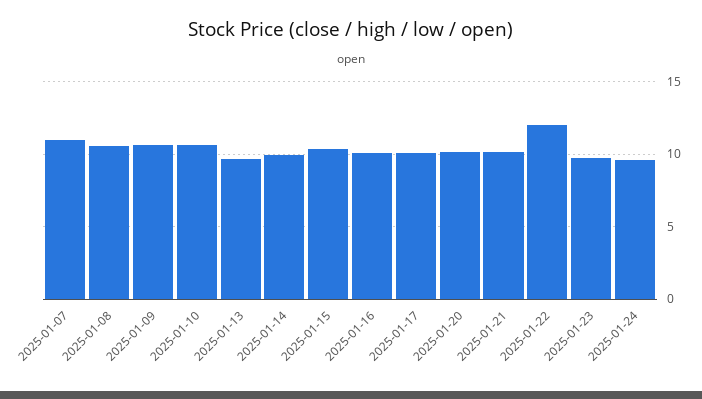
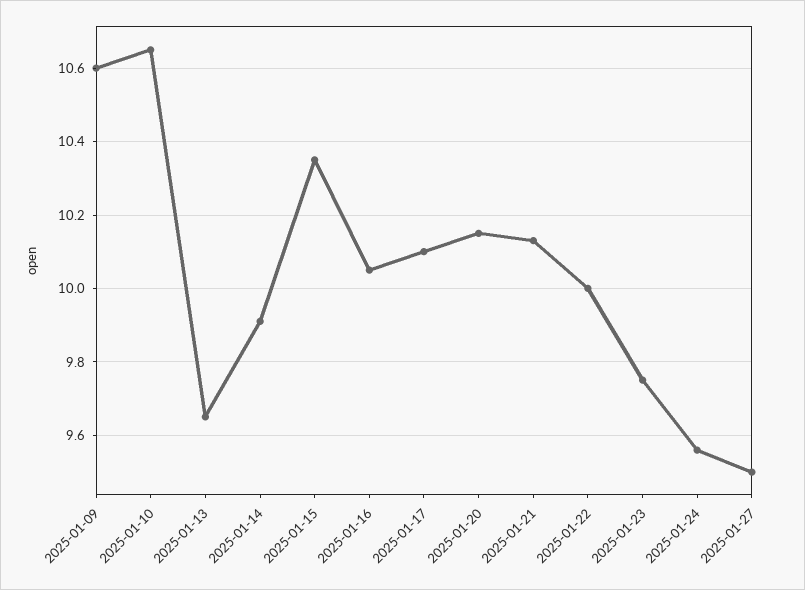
2025-01-07: 11 -> none
2025-01-08: 10.5 -> none
2025-01-22: 12 -> 10
2025-01-27: none -> 9.5

